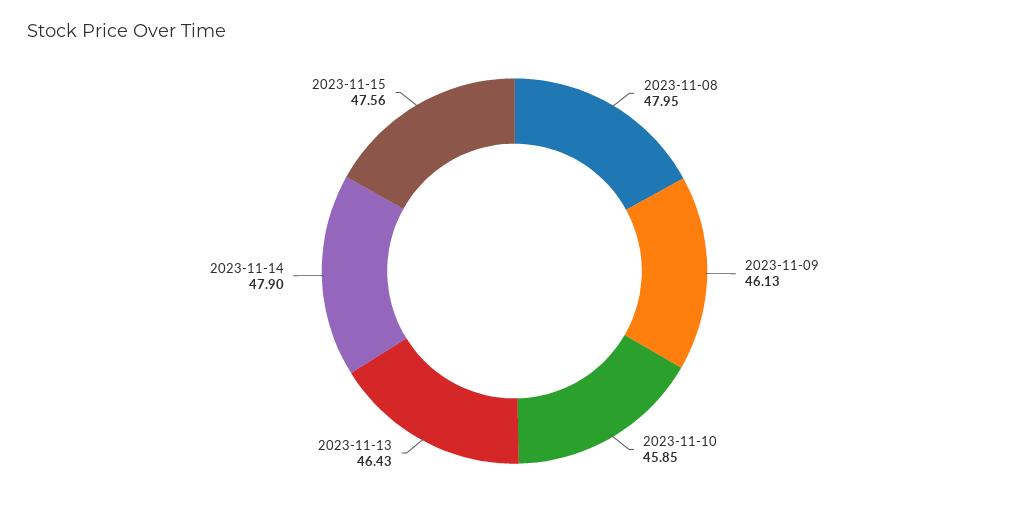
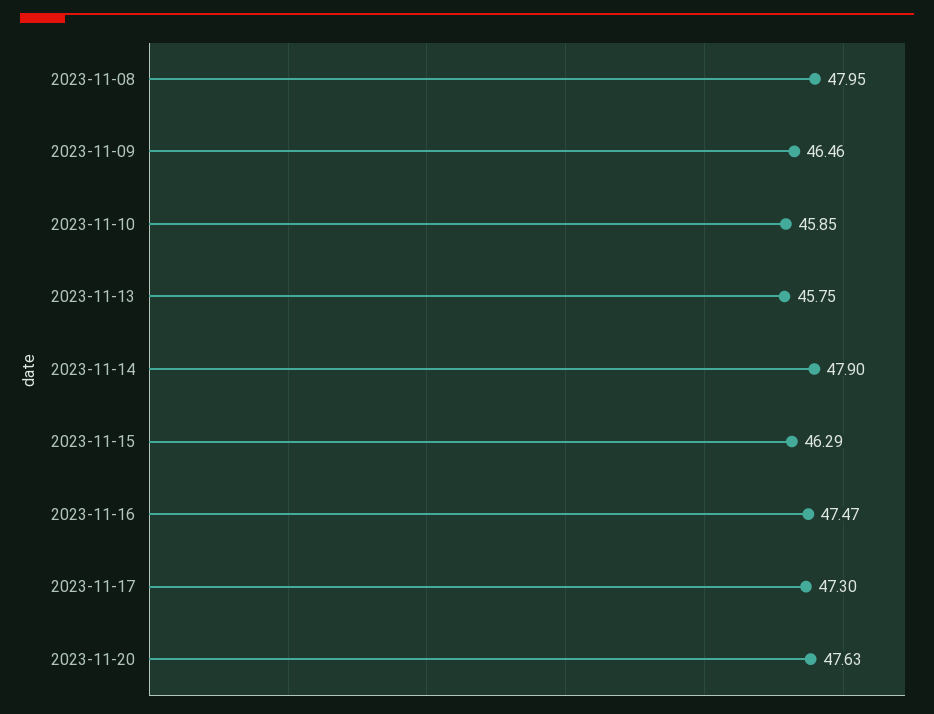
2023-11-09: 46.13 -> 46.46
2023-11-13: 46.43 -> 45.75
2023-11-15: 47.56 -> 46.29
2023-11-16: none -> 47.47
2023-11-17: none -> 47.3
2023-11-20: none -> 47.63

